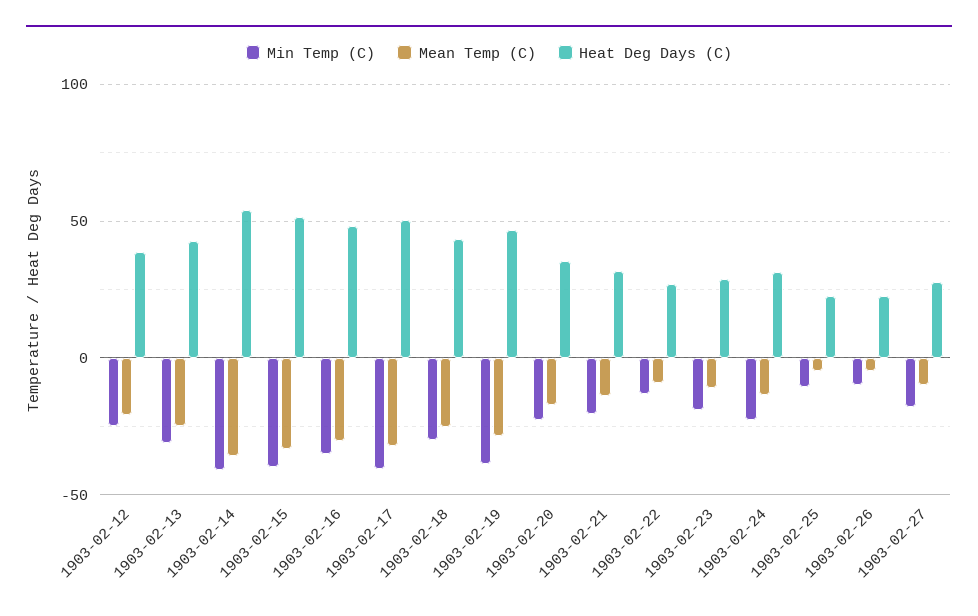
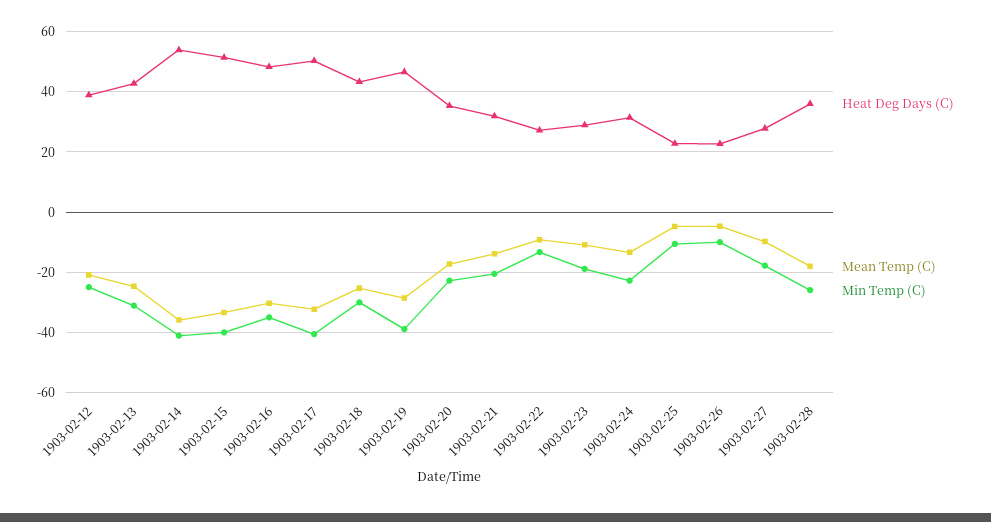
Heat Deg Days (C), 1903-02-28: none -> 36
Mean Temp (C), 1903-02-28: none -> -18
Min Temp (C), 1903-02-28: none -> -26

